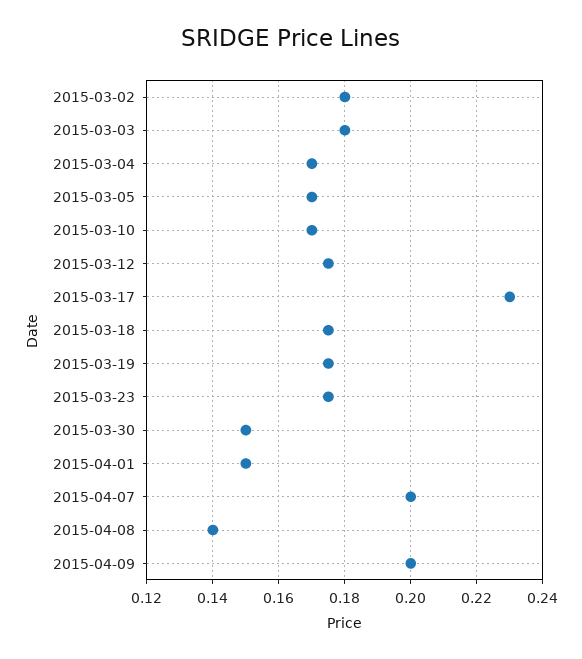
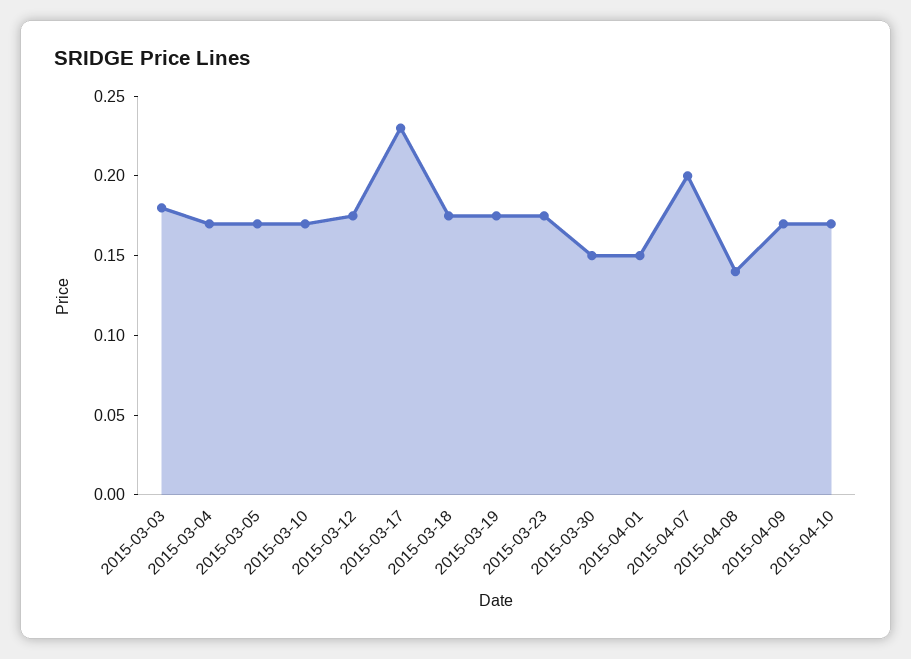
2015-03-02: 0.18 -> none
2015-04-09: 0.2 -> 0.17
2015-04-10: none -> 0.17

